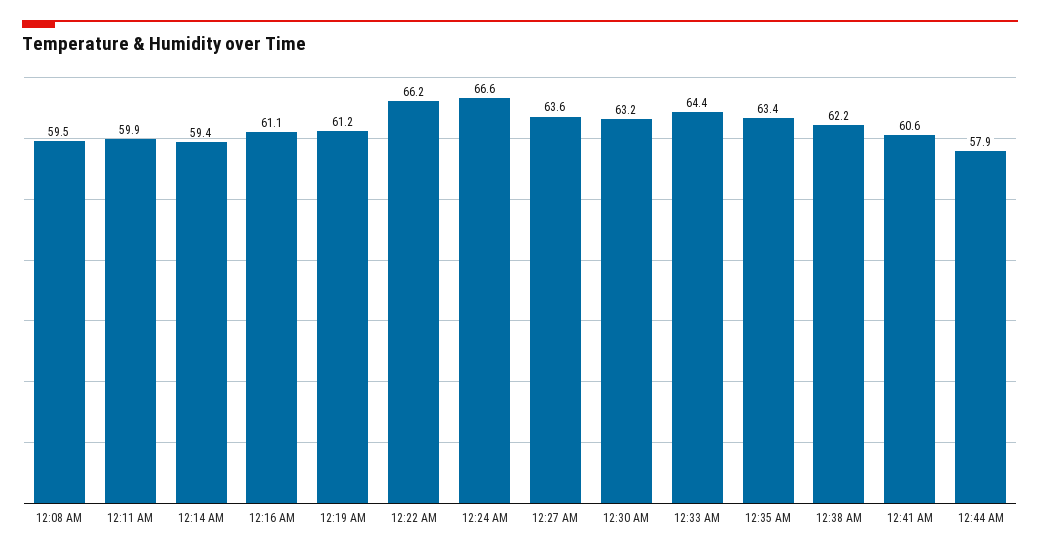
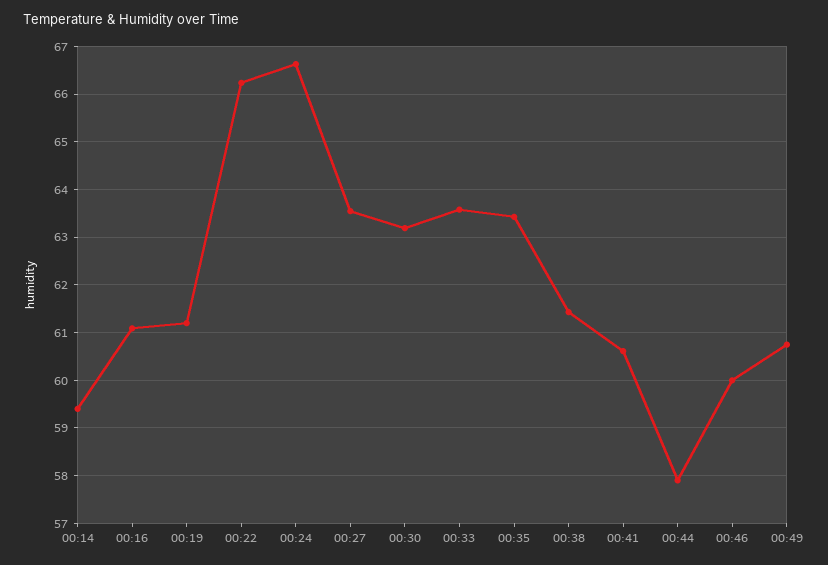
12:08 AM: 59.5 -> none
12:11 AM: 59.9 -> none
12:33 AM: 64.4 -> 63.6
12:38 AM: 62.2 -> 61.4
00:46: none -> 60
00:49: none -> 60.8

